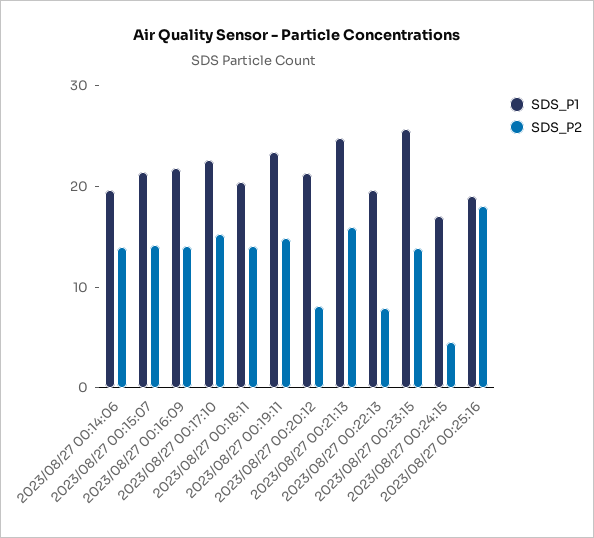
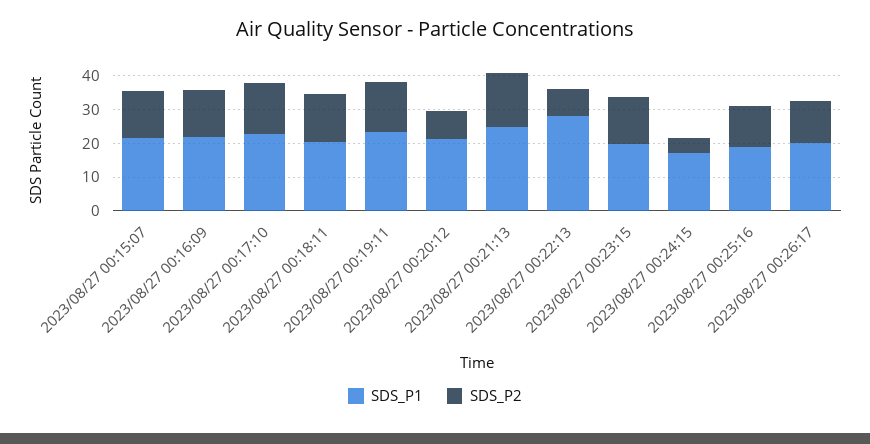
SDS_P1, 2023/08/27 00:14:06: 20 -> none
SDS_P2, 2023/08/27 00:14:06: 14 -> none
SDS_P1, 2023/08/27 00:22:13: 20 -> 27.5
SDS_P1, 2023/08/27 00:23:15: 26 -> 20
SDS_P2, 2023/08/27 00:25:16: 18 -> 12.5
SDS_P1, 2023/08/27 00:26:17: none -> 20
SDS_P2, 2023/08/27 00:26:17: none -> 12.5

